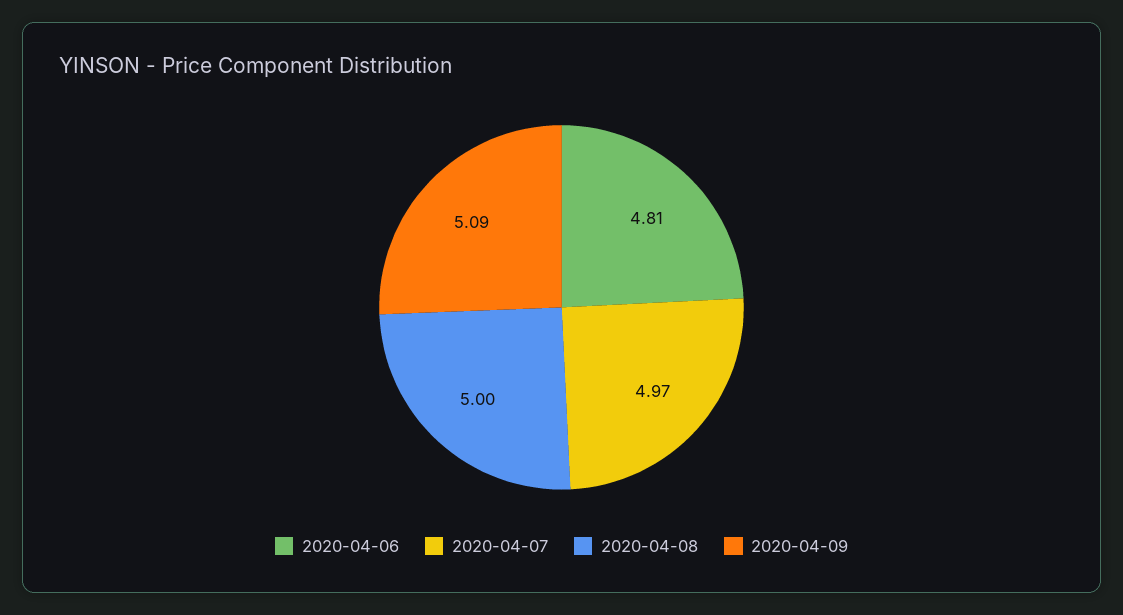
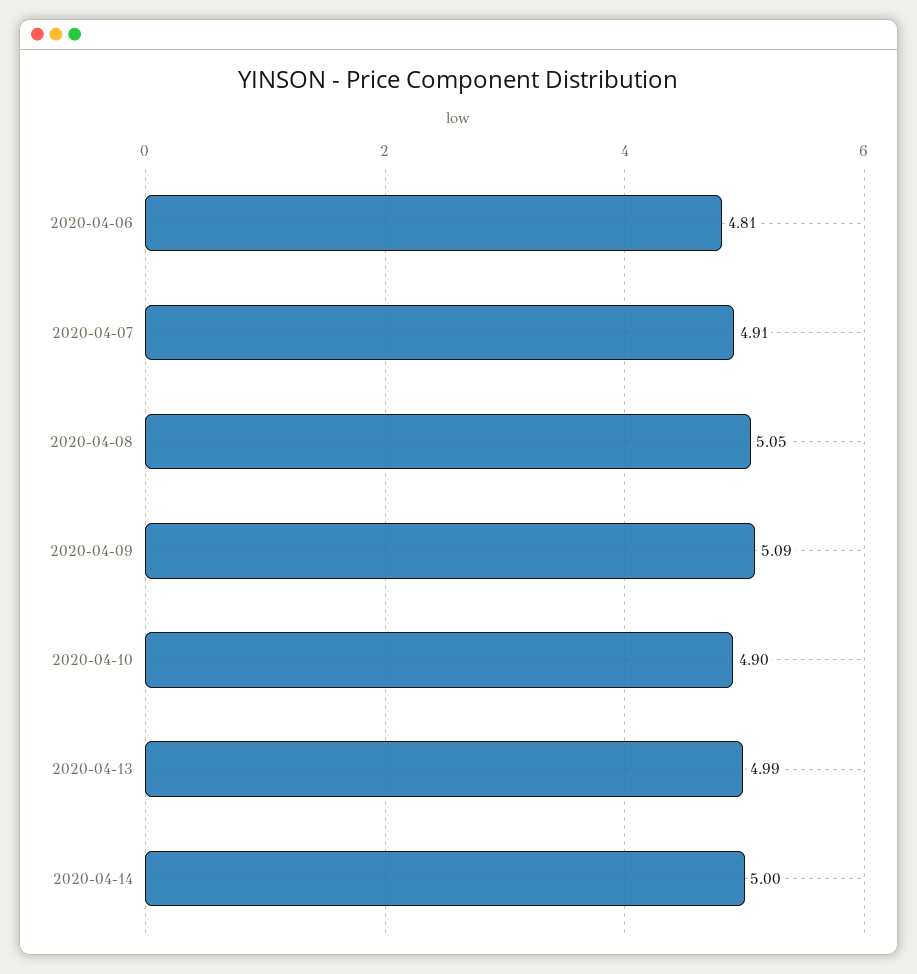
2020-04-07: 4.97 -> 4.91
2020-04-08: 5 -> 5.05
2020-04-10: none -> 4.9
2020-04-13: none -> 4.99
2020-04-14: none -> 5

